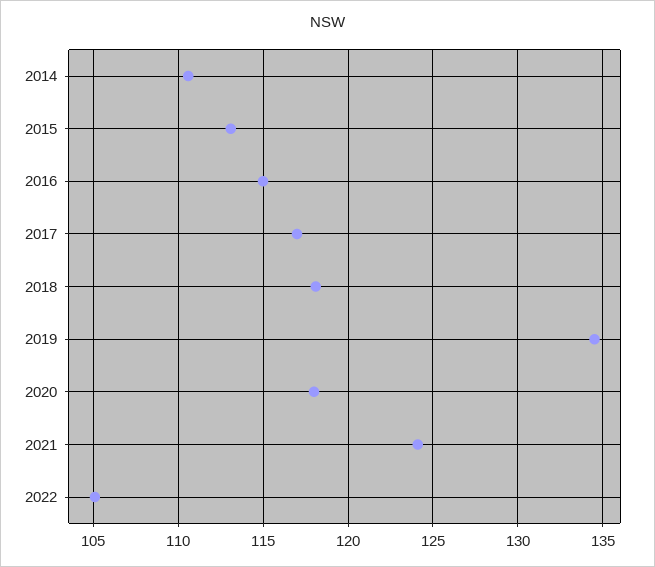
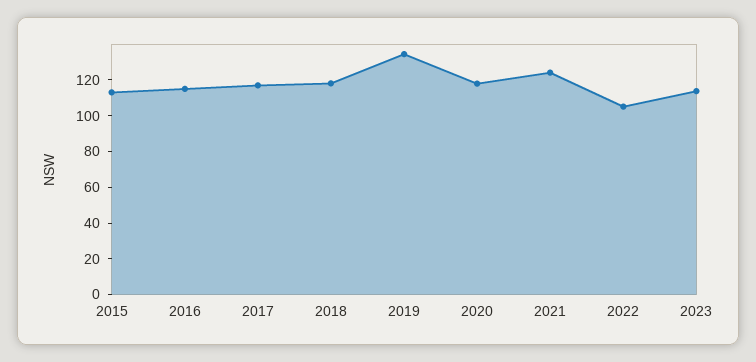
2014: 110.5 -> none
2023: none -> 115

